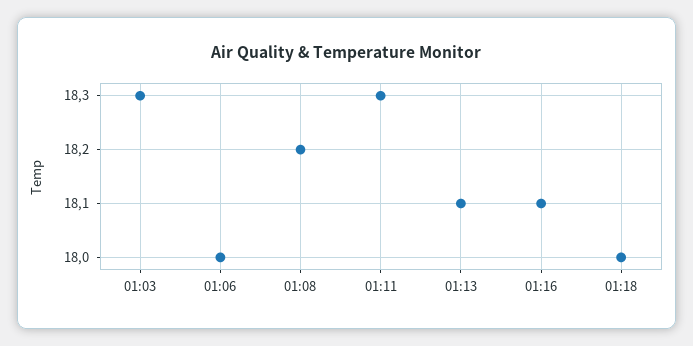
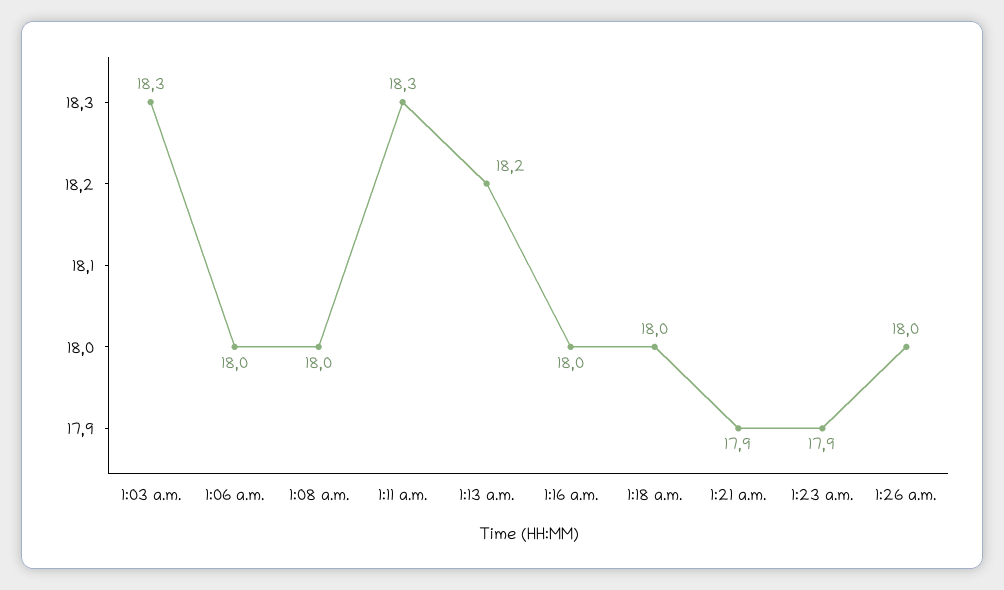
01:08: 18.2 -> 18
01:13: 18.1 -> 18.2
01:16: 18.1 -> 18
1:21 a.m.: none -> 17.9
1:23 a.m.: none -> 17.9
1:26 a.m.: none -> 18

